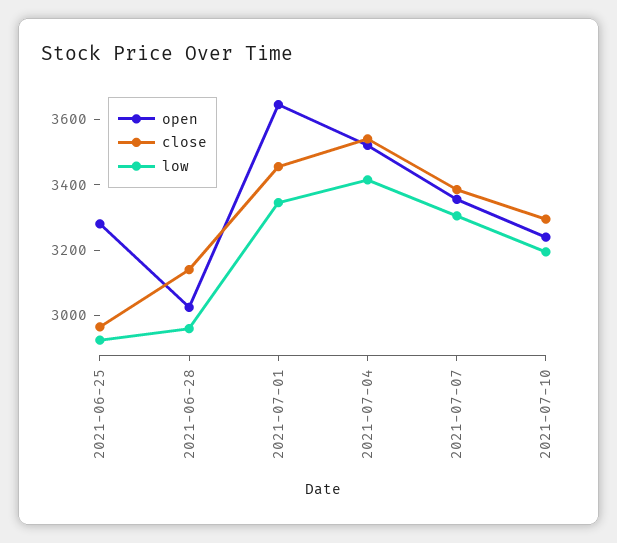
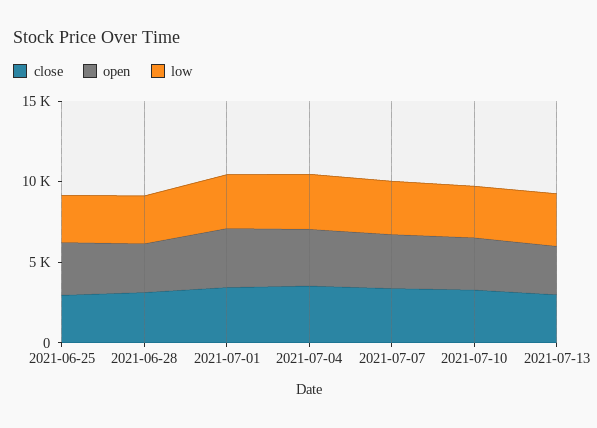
close, 2021-07-13: none -> 3000
open, 2021-07-13: none -> 3000
low, 2021-07-13: none -> 3000

